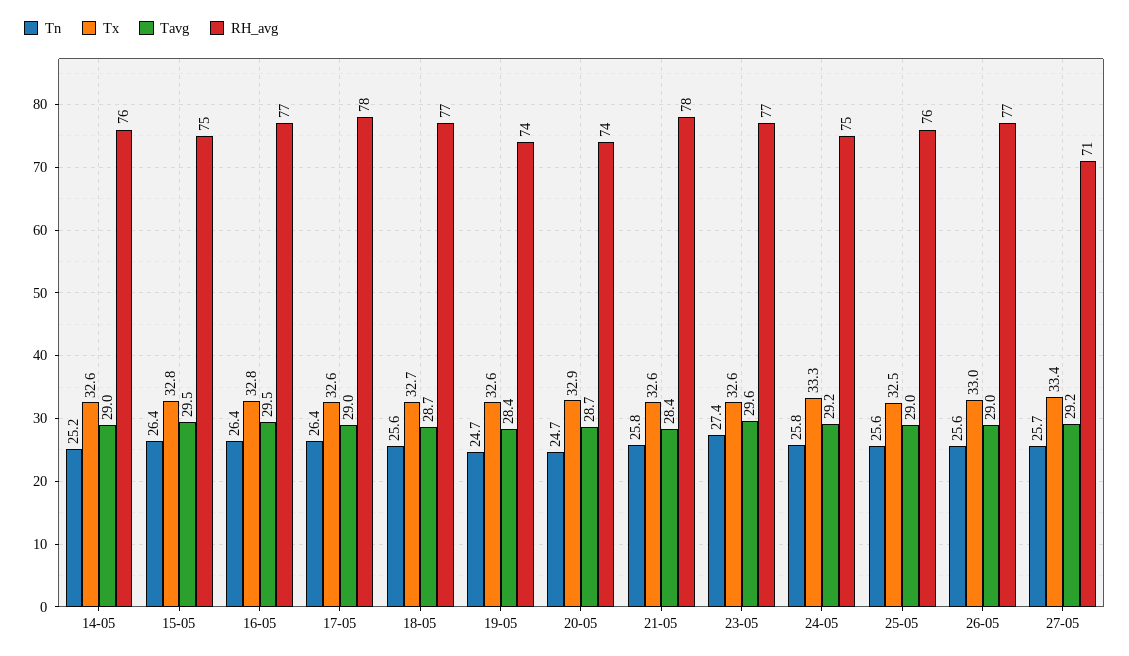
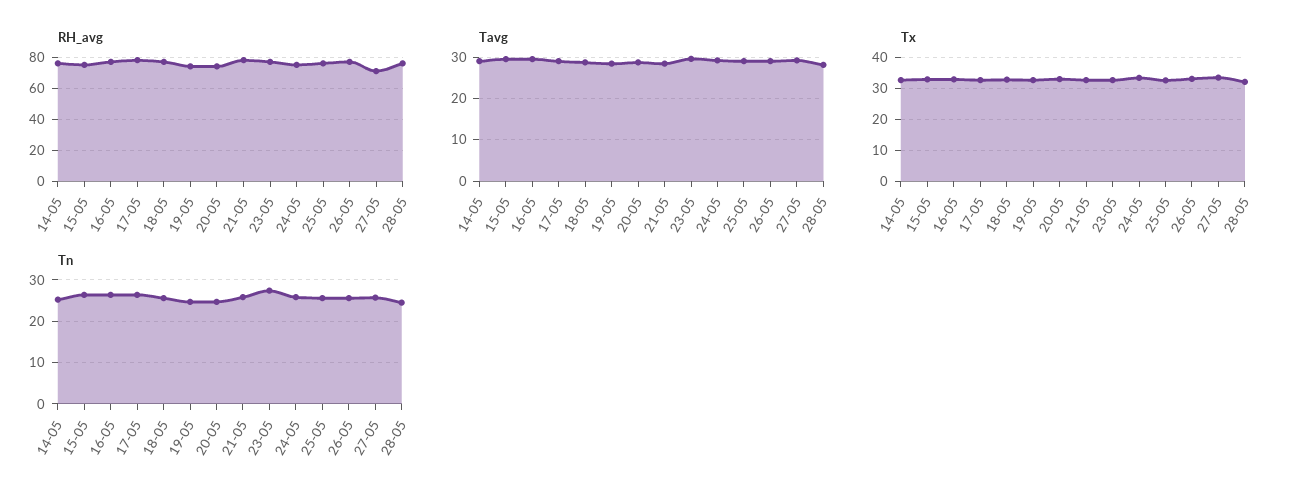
RH_avg, 28-05: none -> 75
Tavg, 28-05: none -> 28
Tx, 28-05: none -> 32
Tn, 28-05: none -> 24

